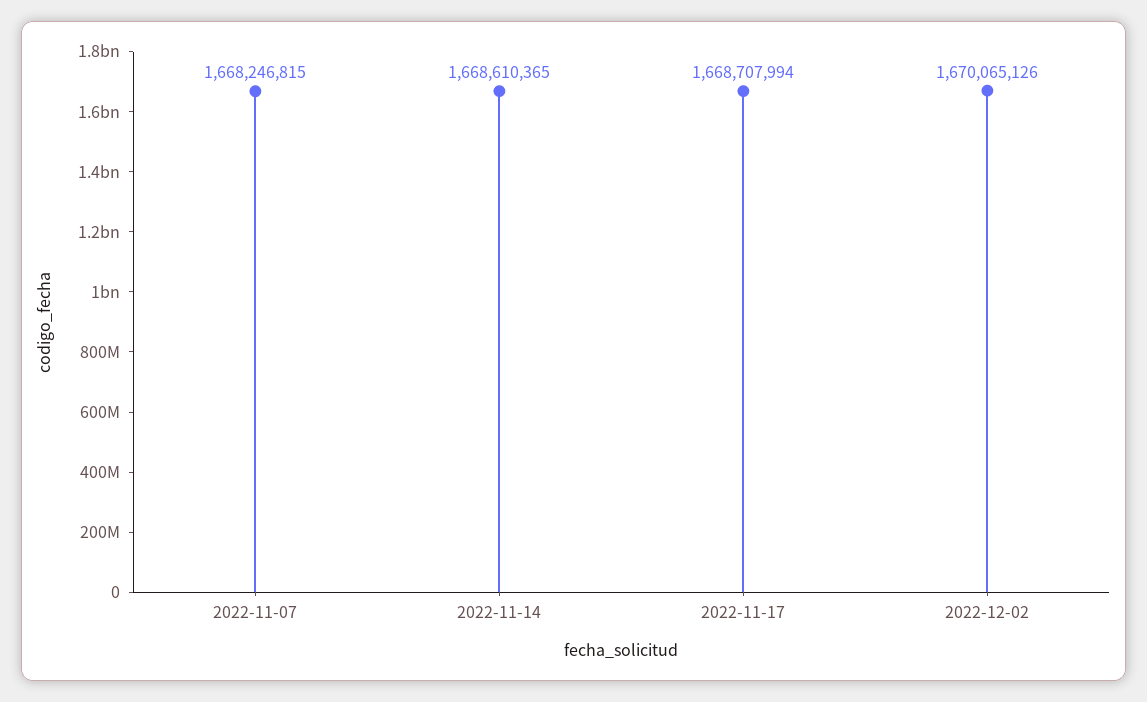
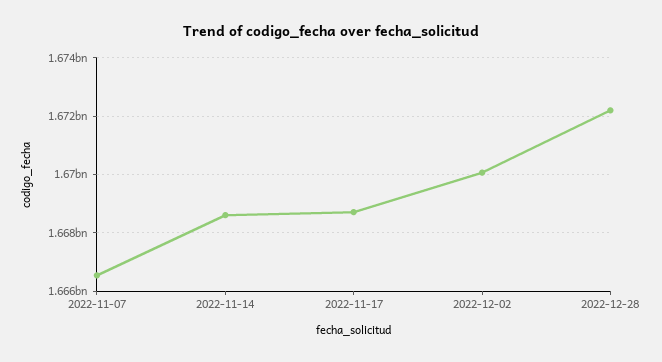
2022-11-07: 1668246815 -> 1666500000
2022-12-28: none -> 1672250000

